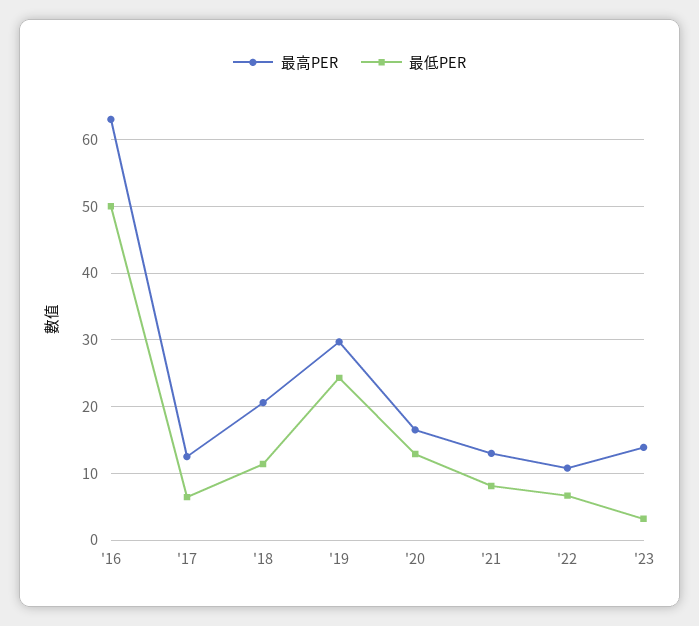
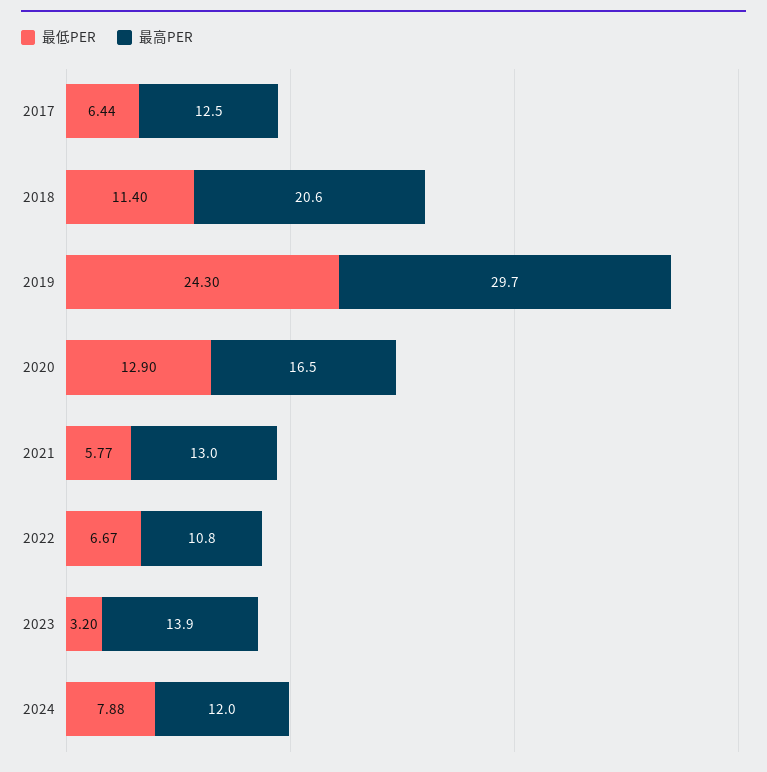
最高PER, '16: 63 -> none
最低PER, '16: 50 -> none
最低PER, '21: 8 -> 5.77
最低PER, 2024: none -> 7.88
最高PER, 2024: none -> 12

